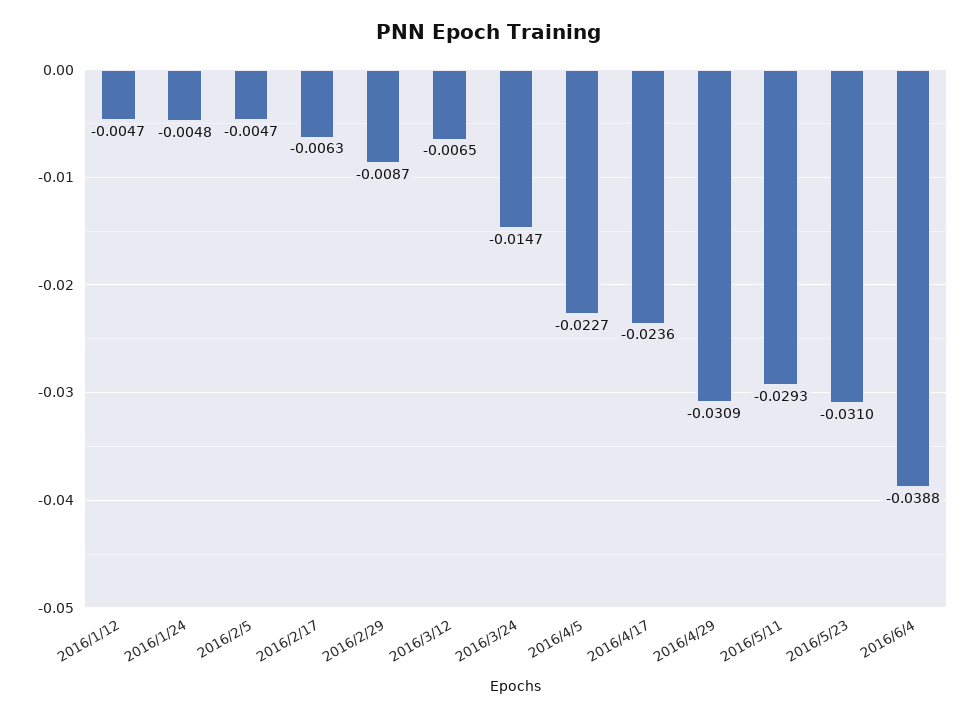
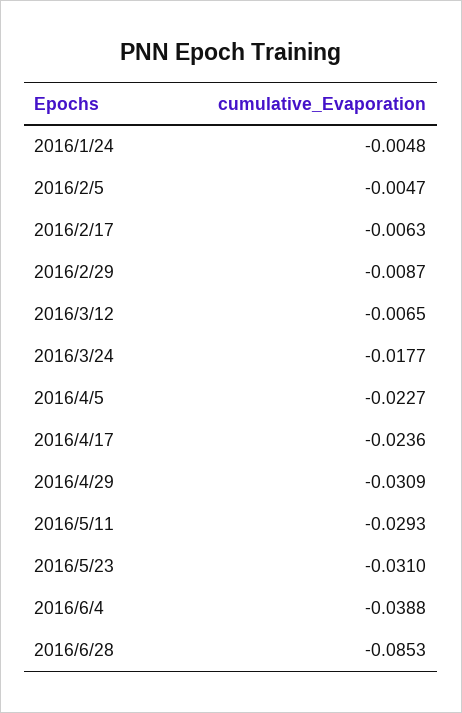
2016/1/12: -0.0047 -> none
2016/3/24: -0.0147 -> -0.0177
2016/6/28: none -> -0.0853

